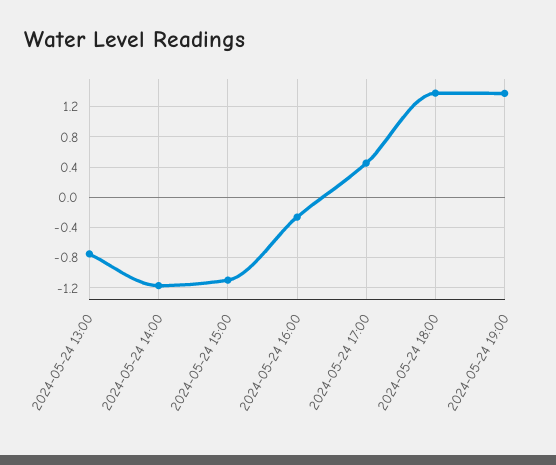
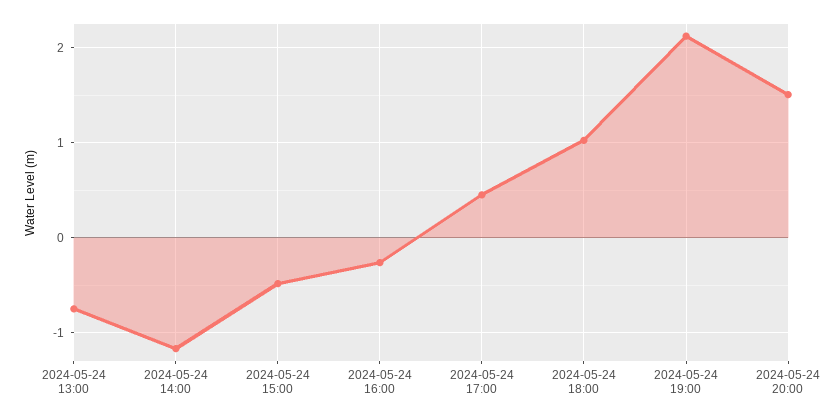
2024-05-24 15:00: -1.1 -> -0.5
2024-05-24 18:00: 1.4 -> 1
2024-05-24 19:00: 1.4 -> 2.1
2024-05-24 20:00: none -> 1.5

